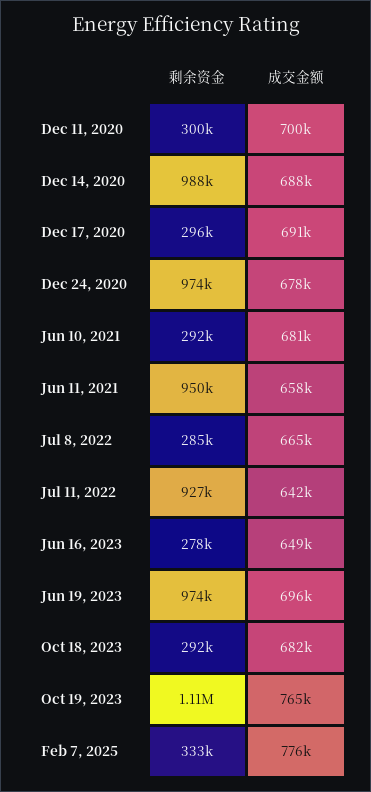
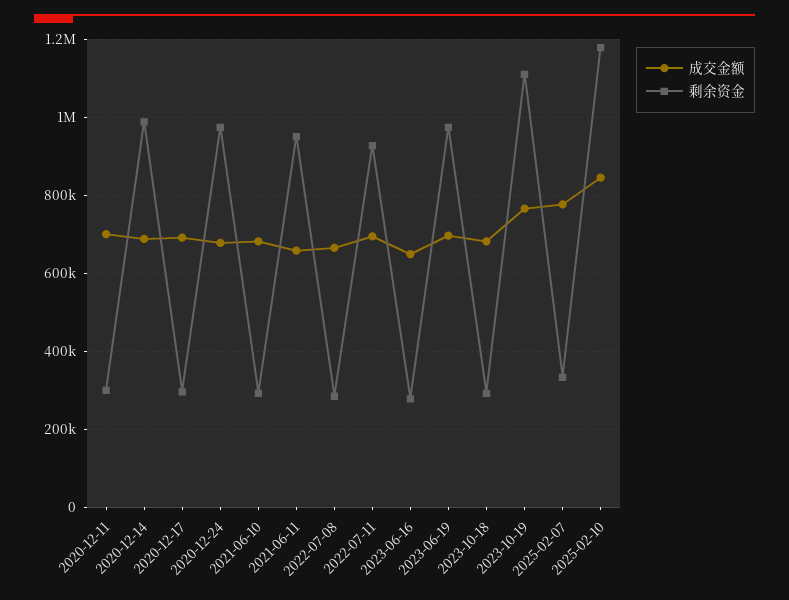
成交金额, Jul 11, 2022: 642000 -> 700000
成交金额, 2025-02-10: none -> 840000
剩余资金, 2025-02-10: none -> 1180000

